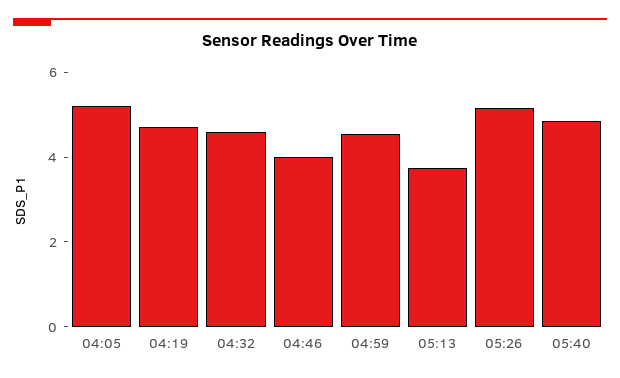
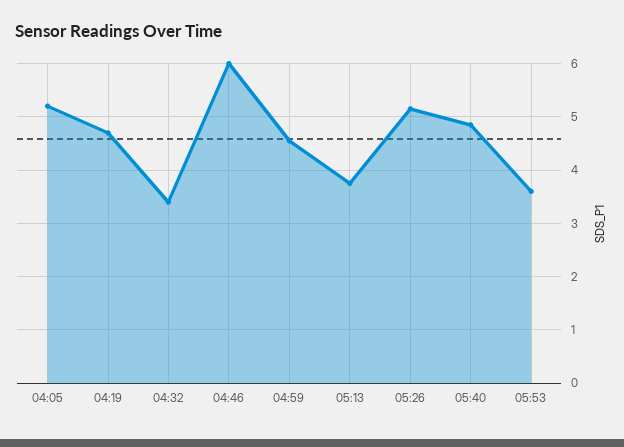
04:32: 4.5 -> 3.4
04:46: 4 -> 6
05:53: none -> 3.6

